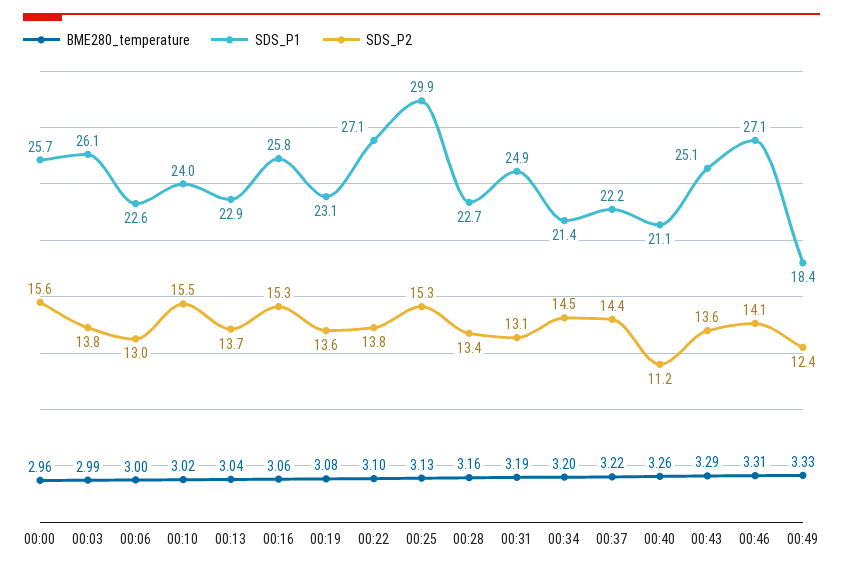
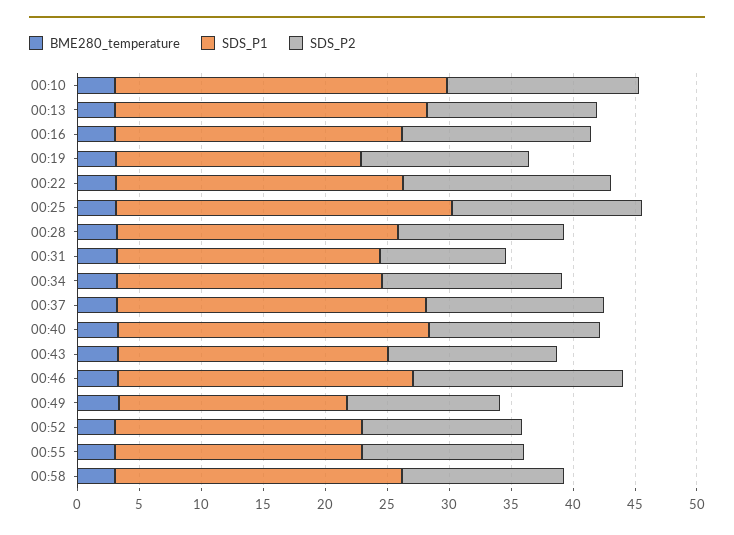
BME280_temperature, 00:00: 2.96 -> none
SDS_P1, 00:00: 25.7 -> none
SDS_P2, 00:00: 15.6 -> none
BME280_temperature, 00:03: 2.99 -> none
SDS_P1, 00:03: 26.1 -> none
SDS_P2, 00:03: 13.8 -> none
BME280_temperature, 00:06: 3 -> none
SDS_P1, 00:06: 22.6 -> none
SDS_P2, 00:06: 13 -> none
SDS_P1, 00:10: 24 -> 27
SDS_P1, 00:13: 22.9 -> 25
SDS_P1, 00:16: 25.8 -> 23
SDS_P1, 00:19: 23.1 -> 20
SDS_P1, 00:22: 27.1 -> 23
SDS_P2, 00:22: 13.8 -> 17
SDS_P1, 00:25: 29.9 -> 27
SDS_P1, 00:31: 24.9 -> 21
SDS_P2, 00:31: 13.1 -> 10
SDS_P1, 00:37: 22.2 -> 25
SDS_P1, 00:40: 21.1 -> 25
SDS_P2, 00:40: 11.2 -> 14
SDS_P1, 00:43: 25.1 -> 22
SDS_P1, 00:46: 27.1 -> 24
SDS_P2, 00:46: 14.1 -> 17
BME280_temperature, 00:52: none -> 3
SDS_P1, 00:52: none -> 20
SDS_P2, 00:52: none -> 13
BME280_temperature, 00:55: none -> 3
SDS_P1, 00:55: none -> 20
SDS_P2, 00:55: none -> 13
BME280_temperature, 00:58: none -> 3
SDS_P1, 00:58: none -> 23
SDS_P2, 00:58: none -> 13

